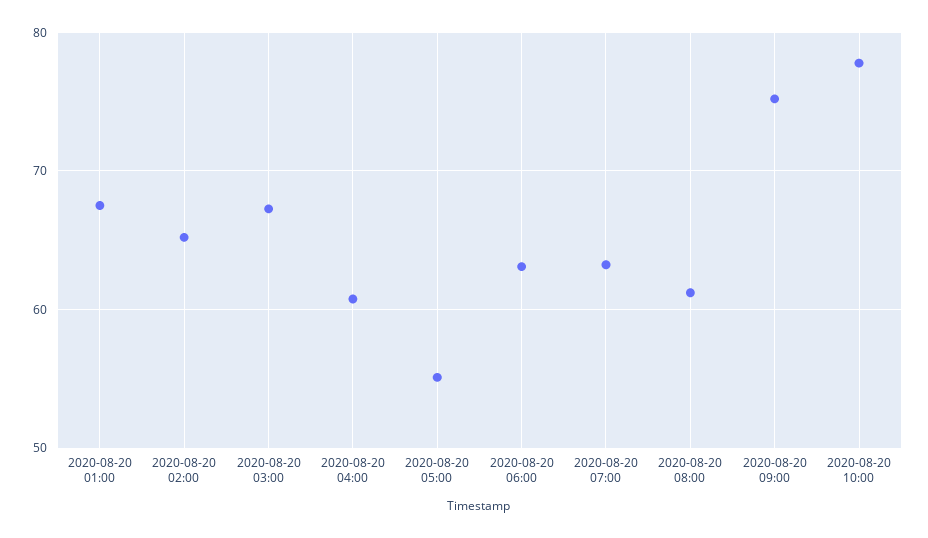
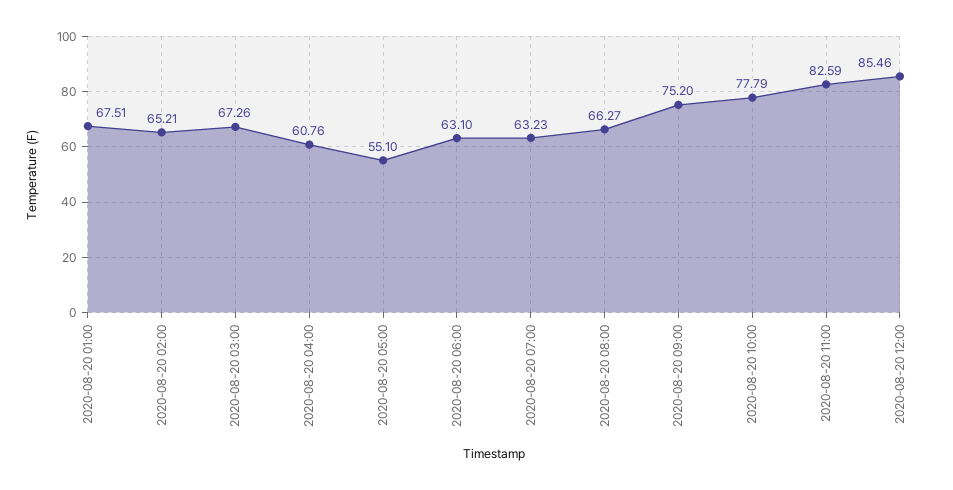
2020-08-20 08:00: 61 -> 66.27
2020-08-20 11:00: none -> 82.59
2020-08-20 12:00: none -> 85.46

